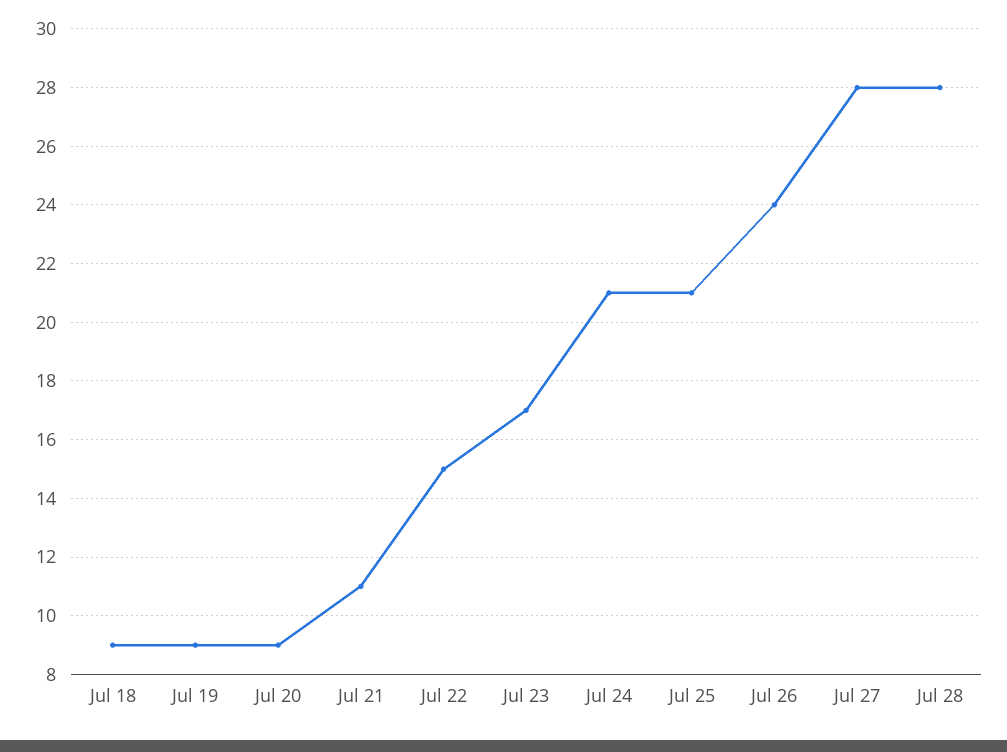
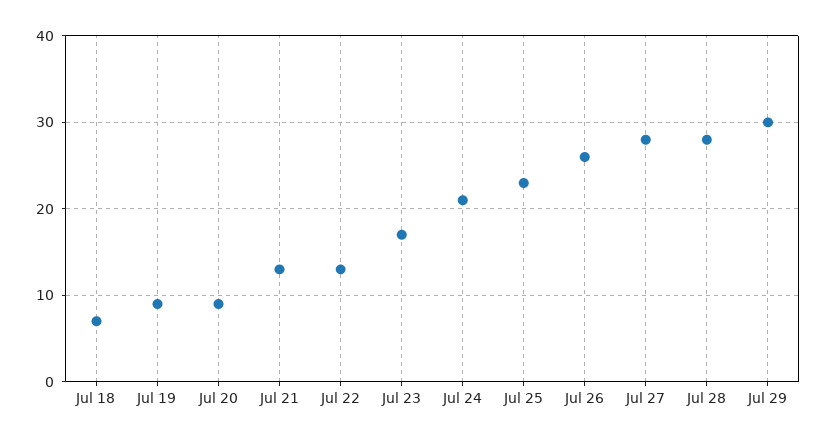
Jul 18: 9 -> 7
Jul 21: 11 -> 13
Jul 22: 15 -> 13
Jul 25: 21 -> 23
Jul 26: 24 -> 26
Jul 29: none -> 30

